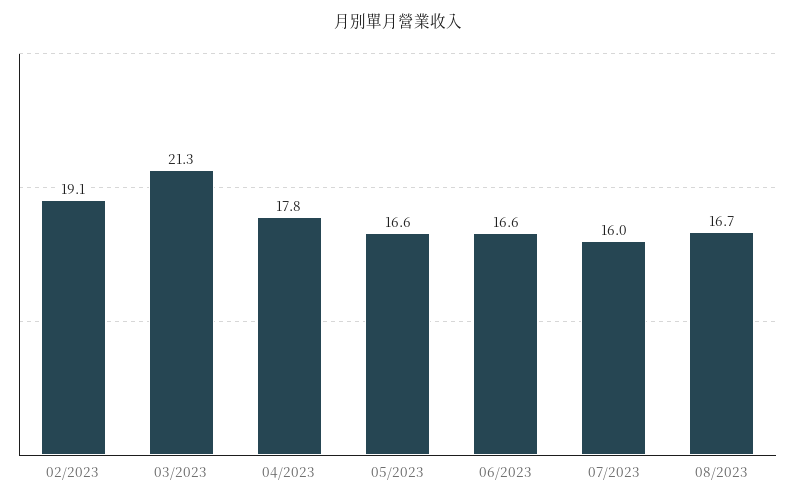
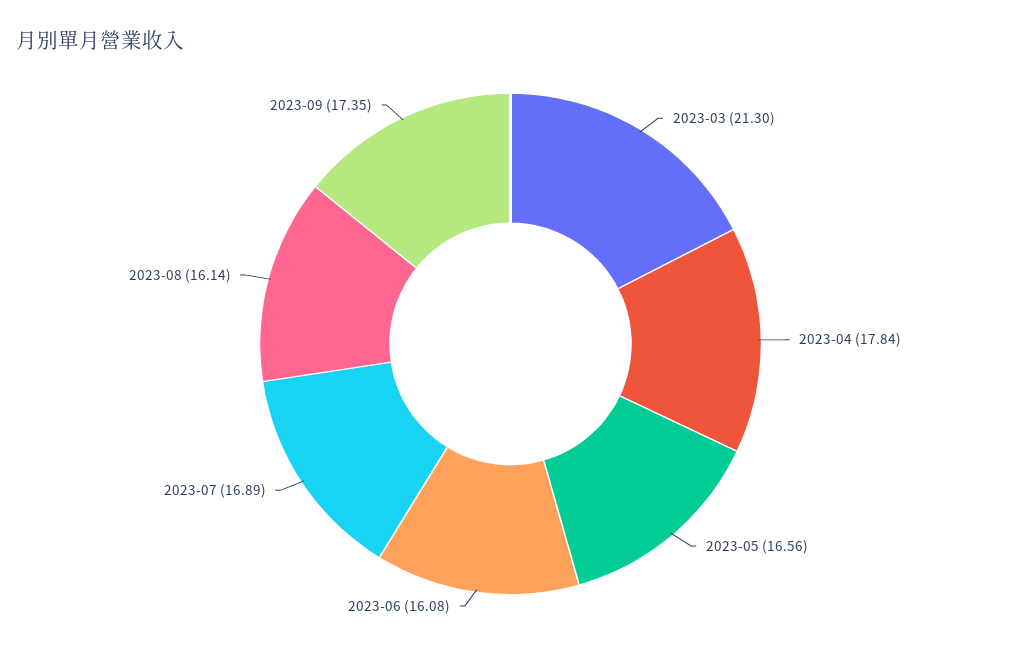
02/2023: 19.1 -> none
06/2023: 16.6 -> 16.08
07/2023: 16 -> 16.89
08/2023: 16.7 -> 16.14
2023-09: none -> 17.35

